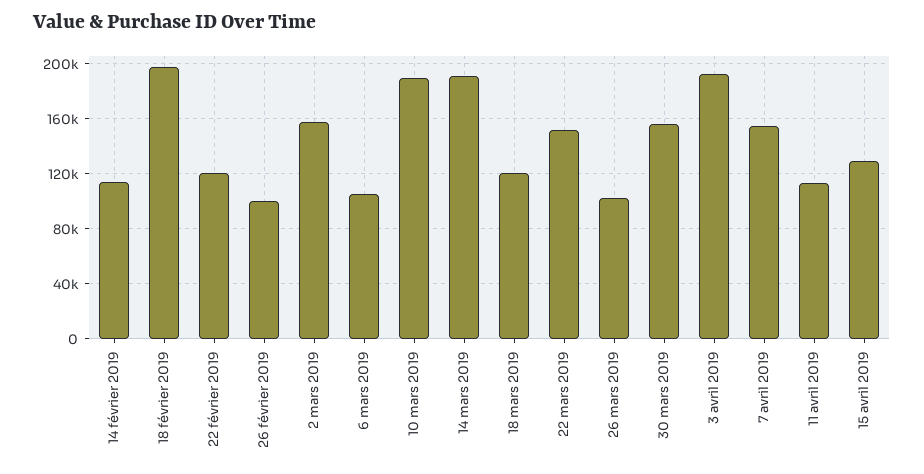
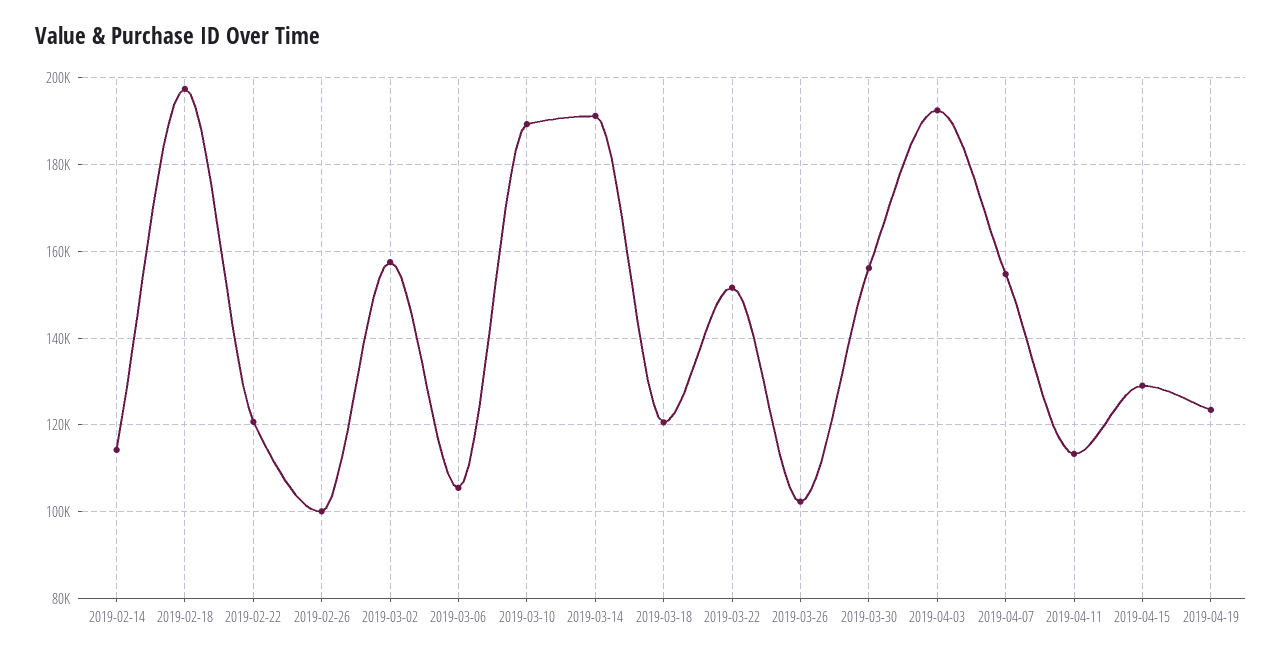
2019-04-19: none -> 124000

